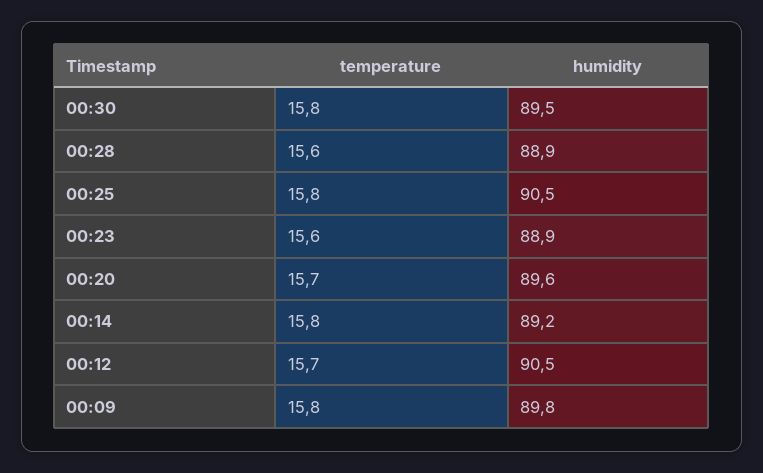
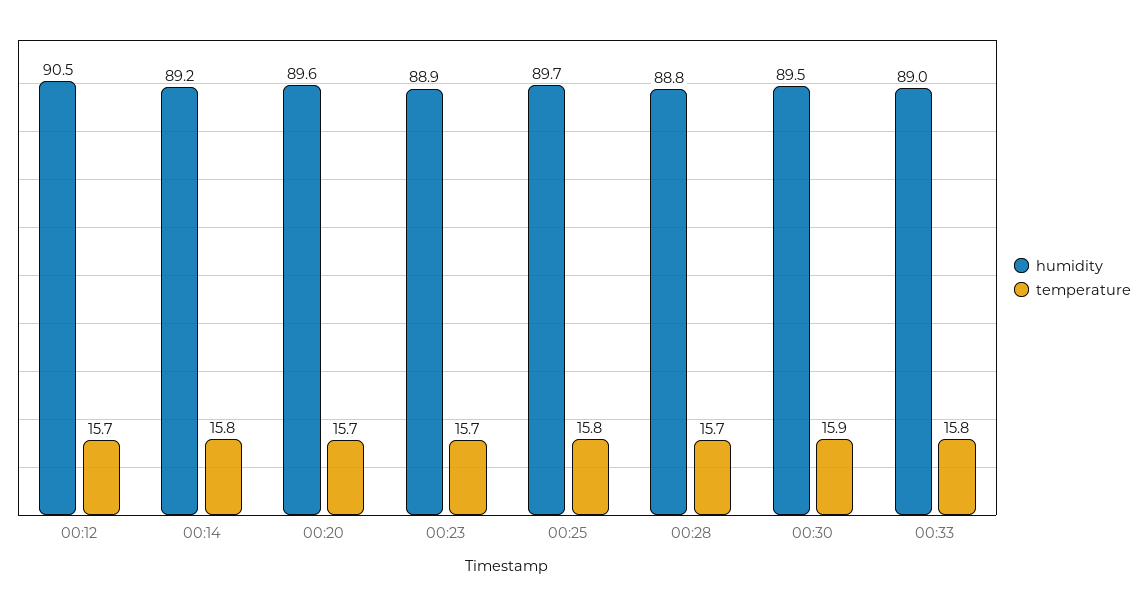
temperature, 00:30: 15.8 -> 15.9
temperature, 00:28: 15.6 -> 15.7
humidity, 00:28: 88.9 -> 88.8
humidity, 00:25: 90.5 -> 89.7
temperature, 00:23: 15.6 -> 15.7
temperature, 00:09: 15.8 -> none
humidity, 00:09: 89.8 -> none
humidity, 00:33: none -> 89
temperature, 00:33: none -> 15.8

